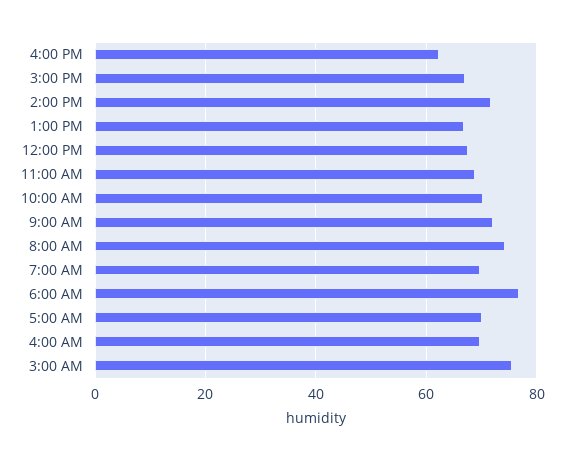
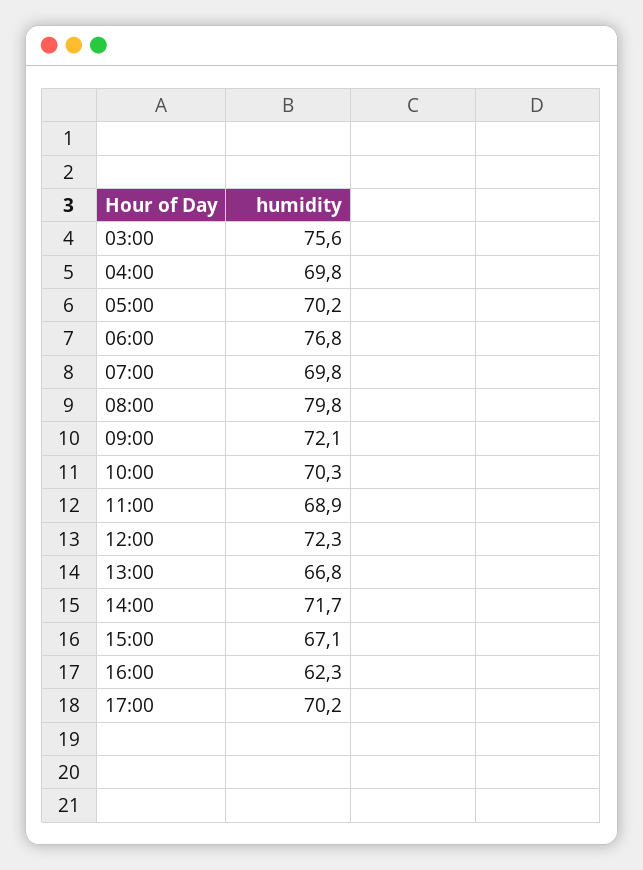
12:00 PM: 68 -> 72.3
8:00 AM: 74 -> 79.8
17:00: none -> 70.2

